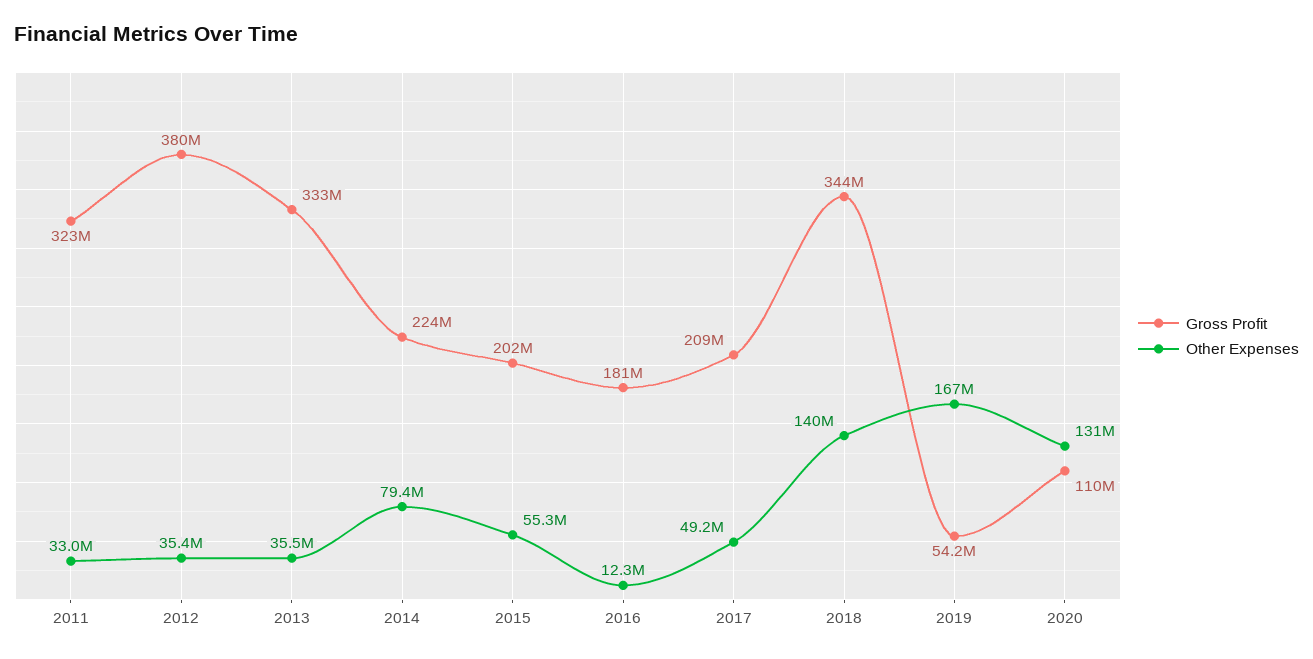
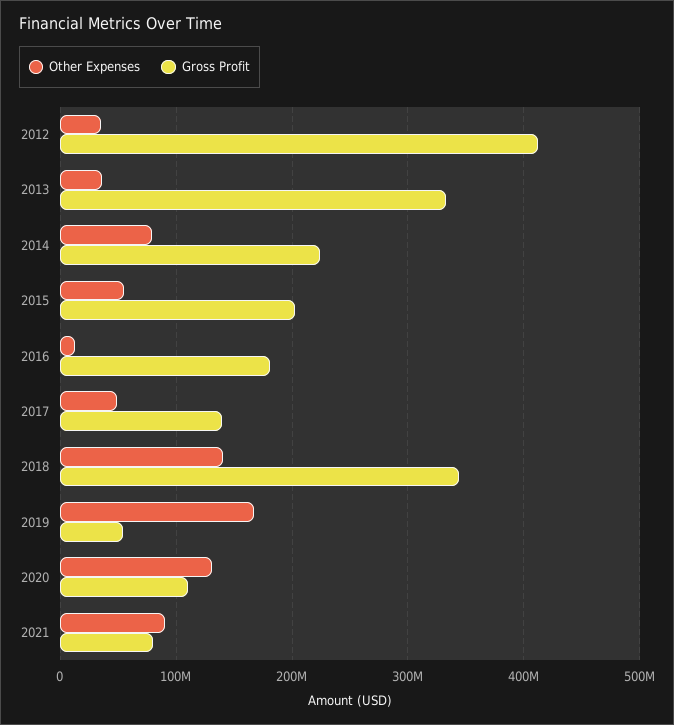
Gross Profit, 2011: 323000000 -> none
Other Expenses, 2011: 33000000 -> none
Gross Profit, 2012: 380000000 -> 410000000
Gross Profit, 2017: 209000000 -> 140000000
Other Expenses, 2021: none -> 90000000
Gross Profit, 2021: none -> 80000000

